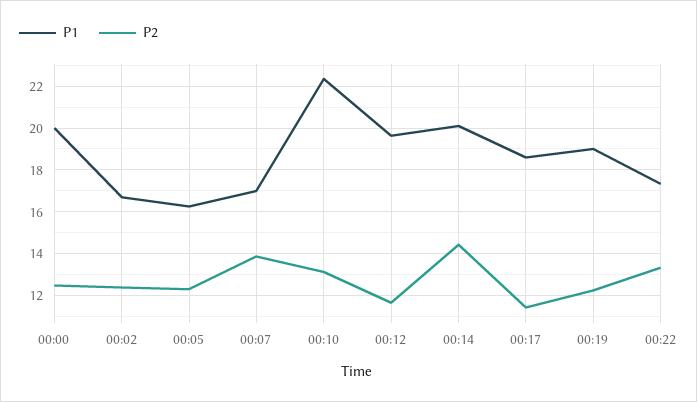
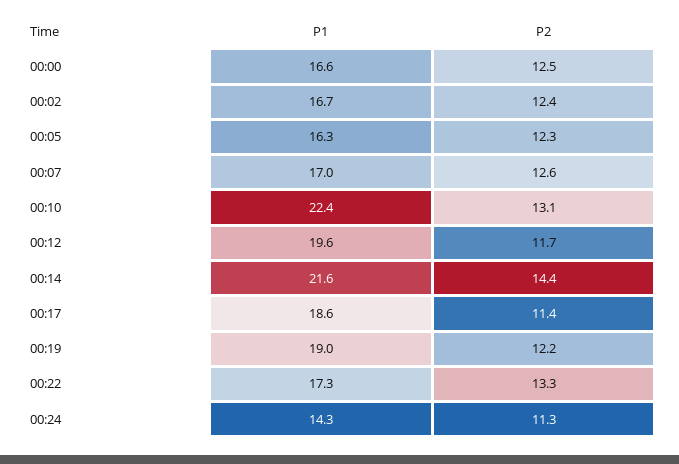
P1, 00:00: 20 -> 16.6
P2, 00:07: 14 -> 12.6
P1, 00:14: 20 -> 21.6
P1, 00:24: none -> 14.3
P2, 00:24: none -> 11.3

